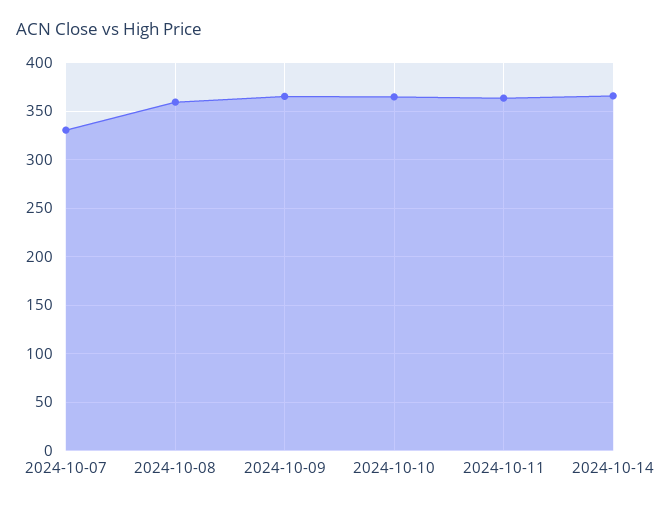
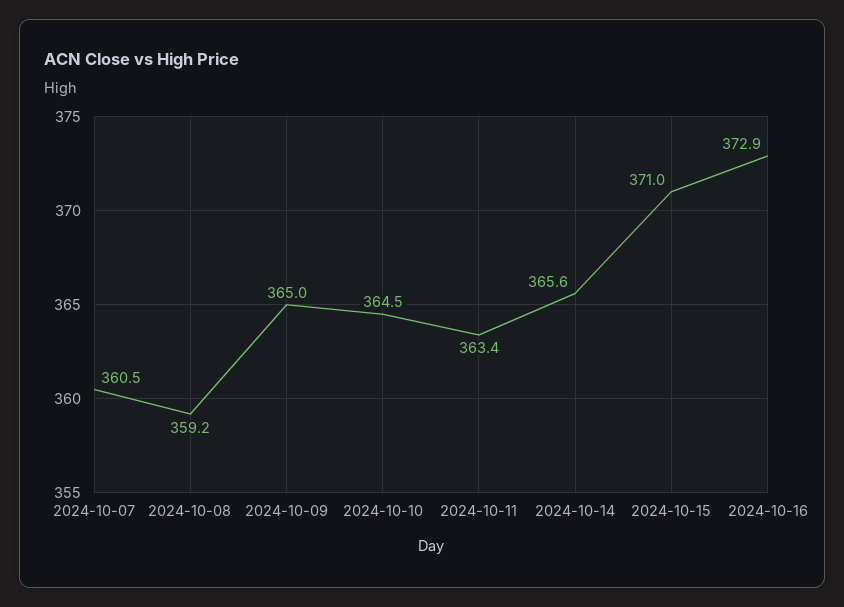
2024-10-07: 330 -> 360.5
2024-10-15: none -> 371
2024-10-16: none -> 372.9

